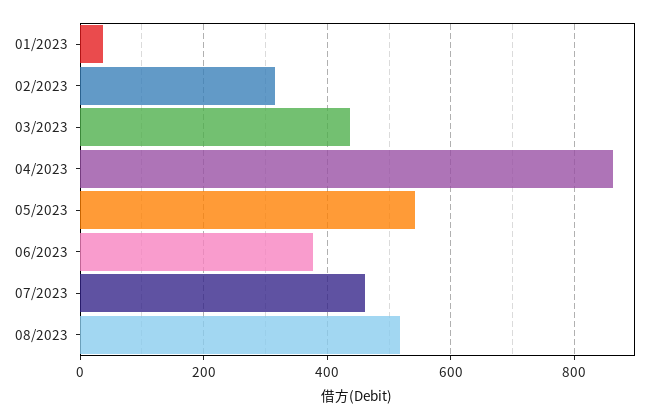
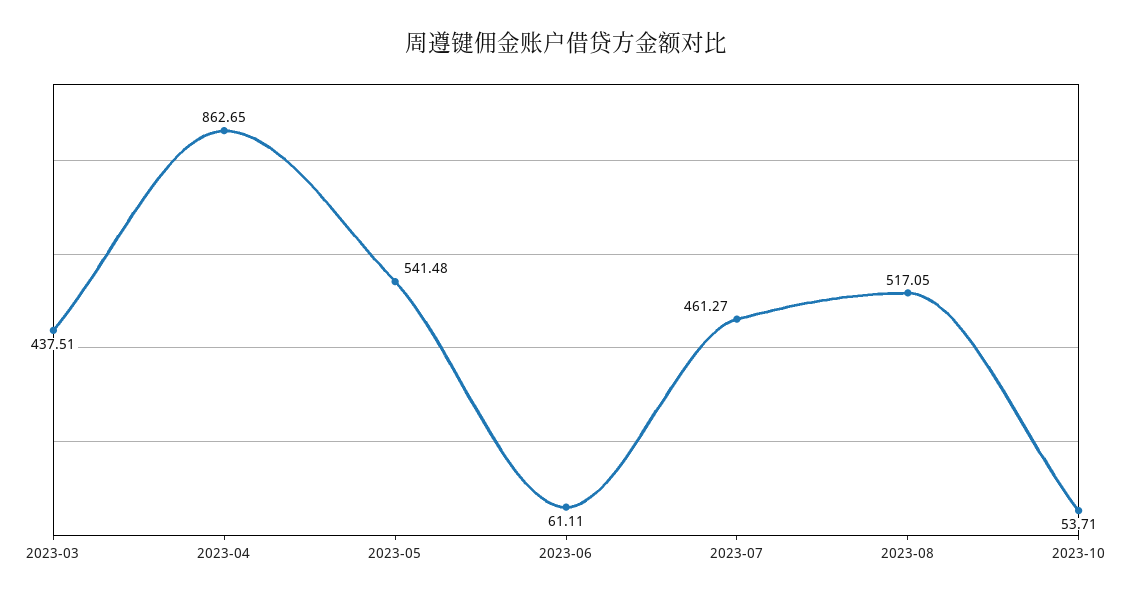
01/2023: 40 -> none
02/2023: 320 -> none
06/2023: 380 -> 61.11
2023-10: none -> 53.71

